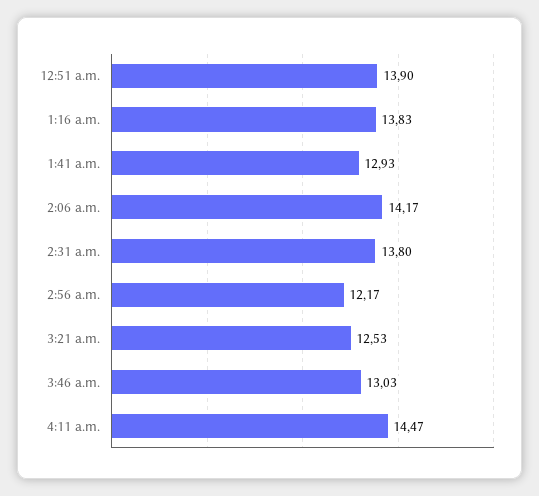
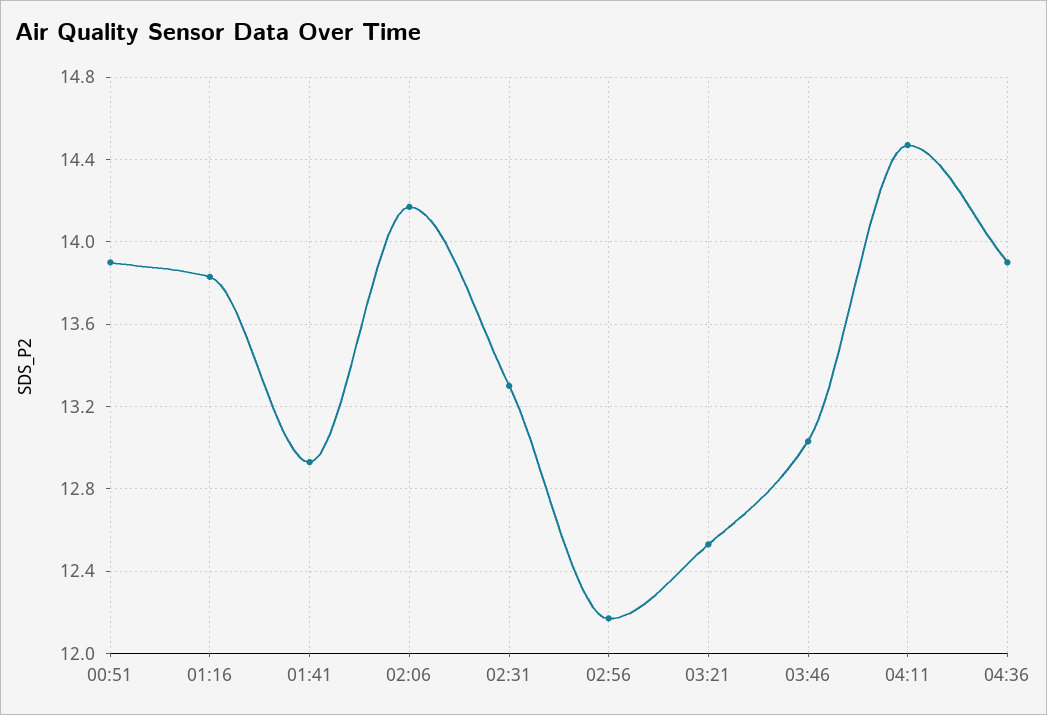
2:31 a.m.: 13.8 -> 13.3
04:36: none -> 13.9

